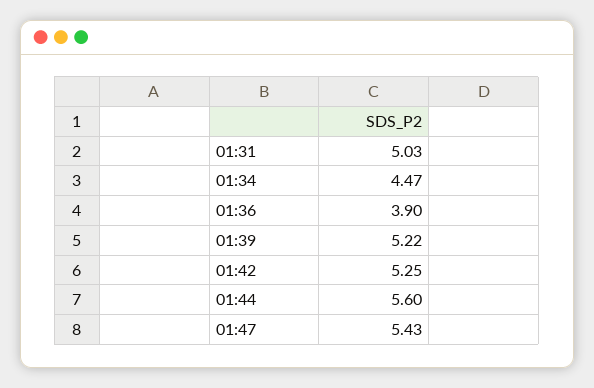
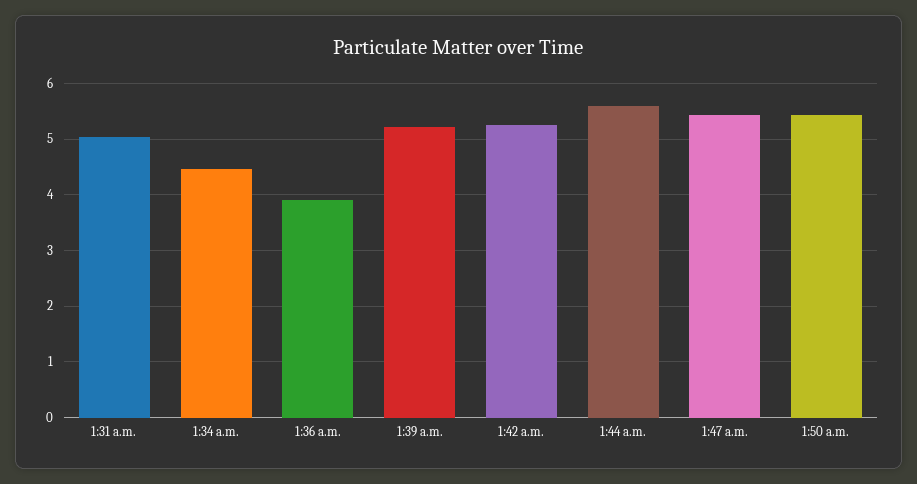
1:50 a.m.: none -> 5.4

